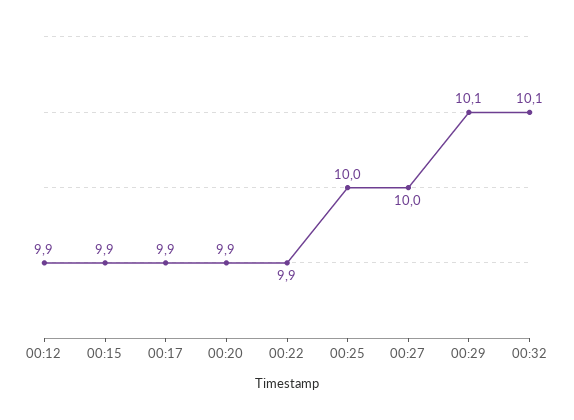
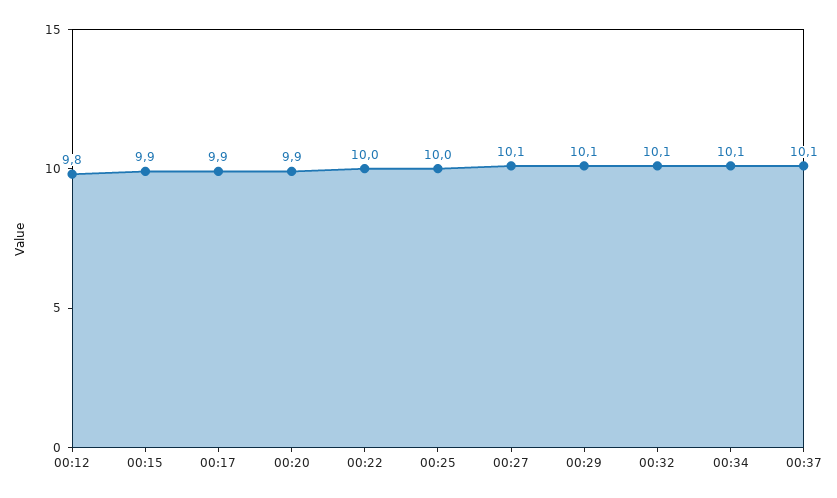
00:12: 9.9 -> 9.8
00:22: 9.9 -> 10
00:27: 10 -> 10.1
00:34: none -> 10.1
00:37: none -> 10.1

